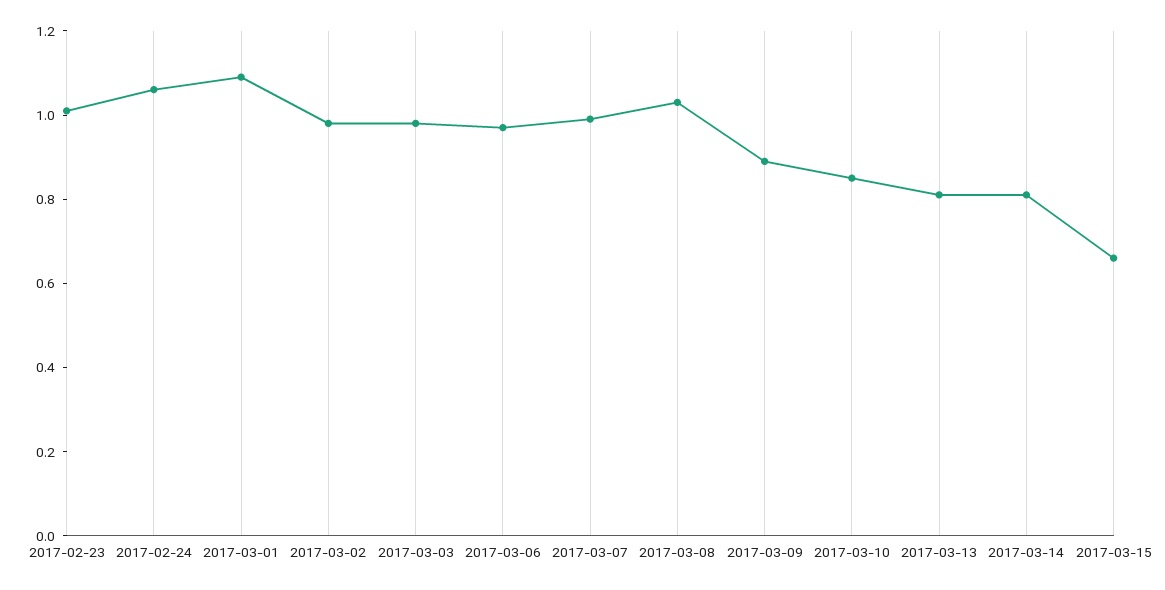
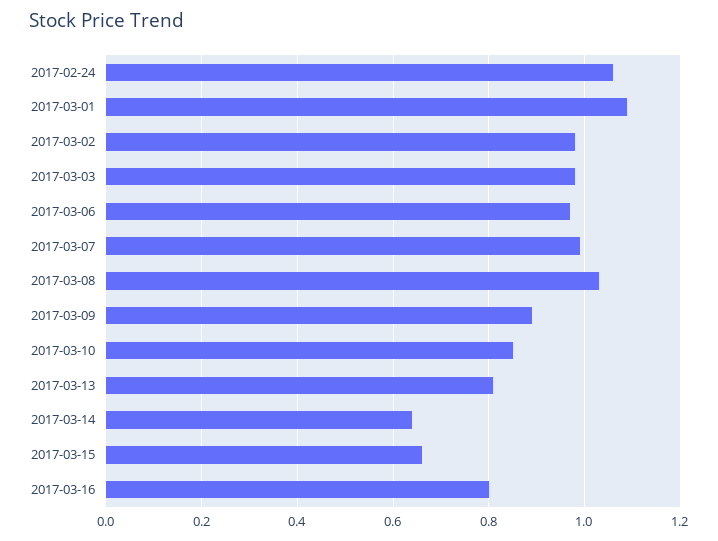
2017-02-23: 1 -> none
2017-03-14: 0.8 -> 0.65
2017-03-16: none -> 0.8

